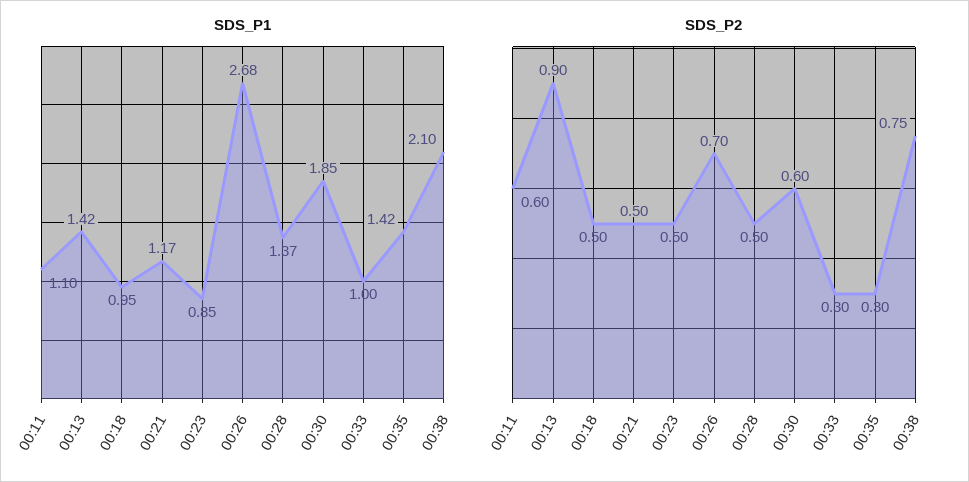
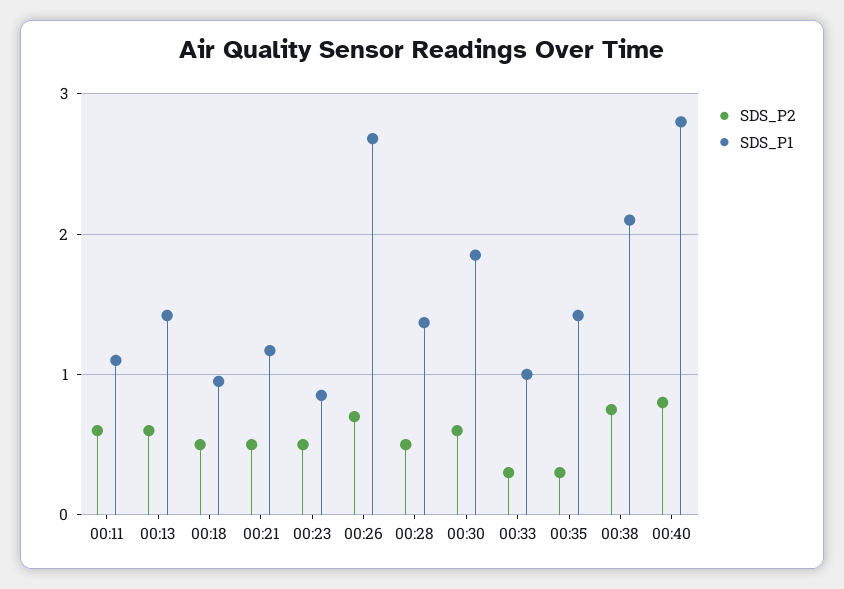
SDS_P2, 00:13: 0.9 -> 0.6
SDS_P2, 00:40: none -> 0.8
SDS_P1, 00:40: none -> 2.8

